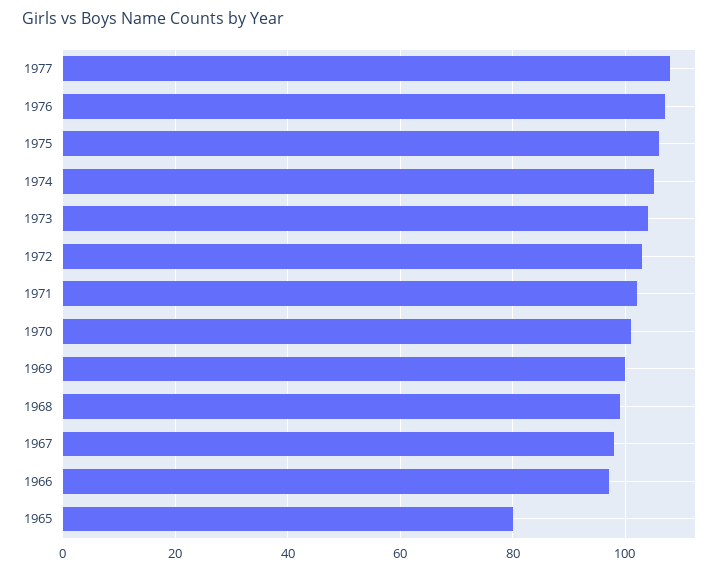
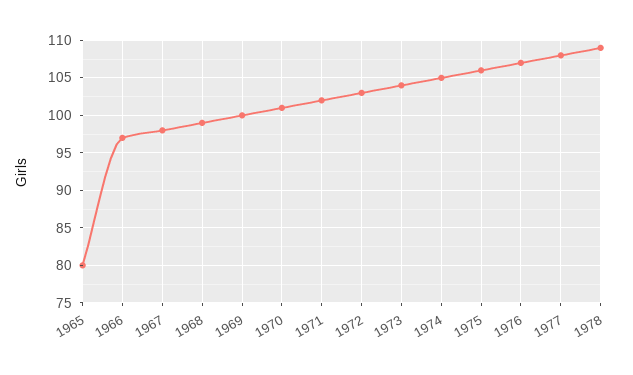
1978: none -> 109

